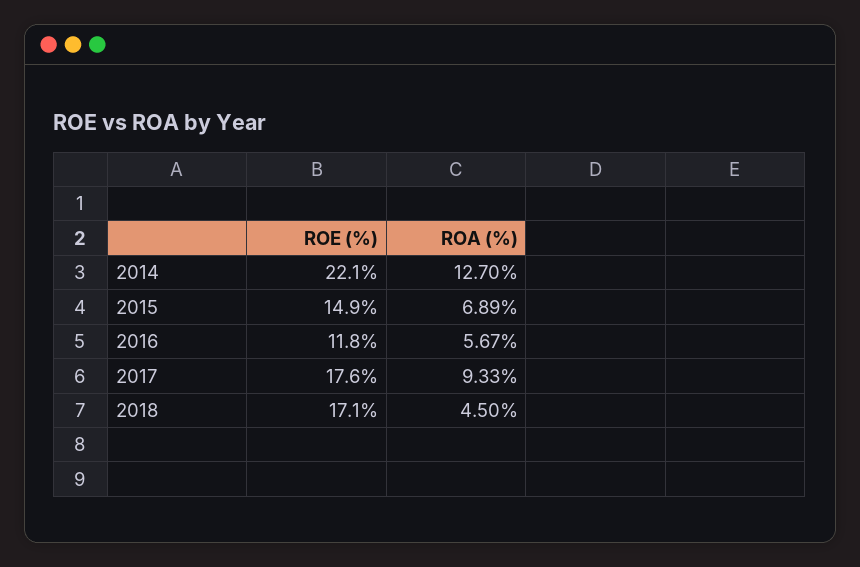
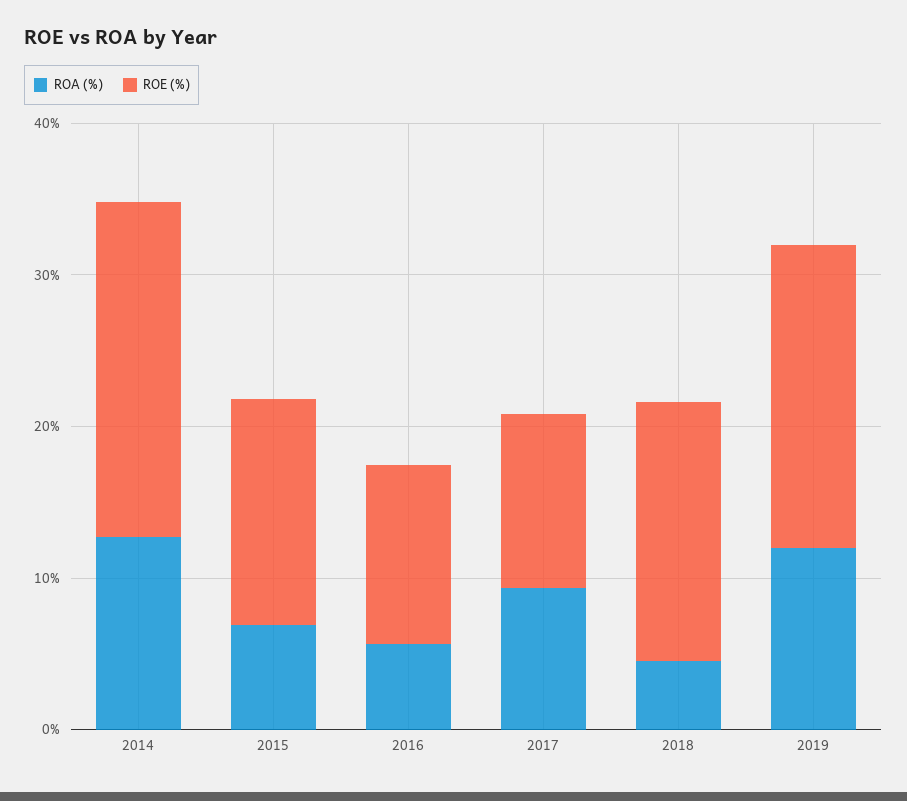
ROE (%), 2017: 17.6 -> 12
ROA (%), 2019: none -> 12
ROE (%), 2019: none -> 20

